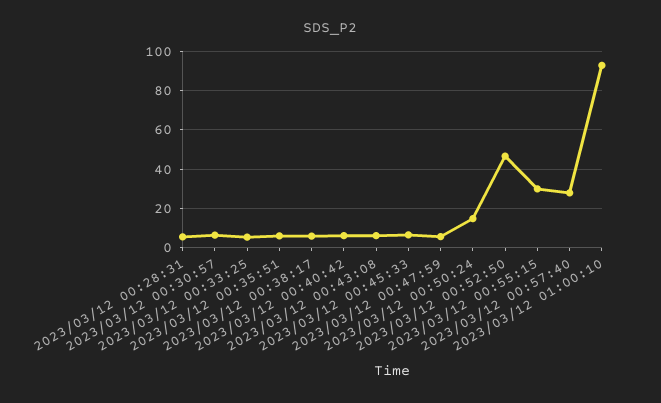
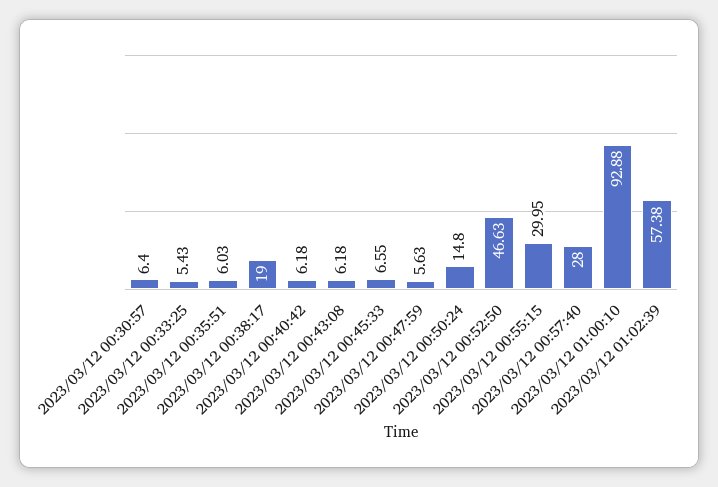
2023/03/12 00:28:31: 5 -> none
2023/03/12 00:38:17: 5 -> 19
2023/03/12 01:02:39: none -> 57.38

